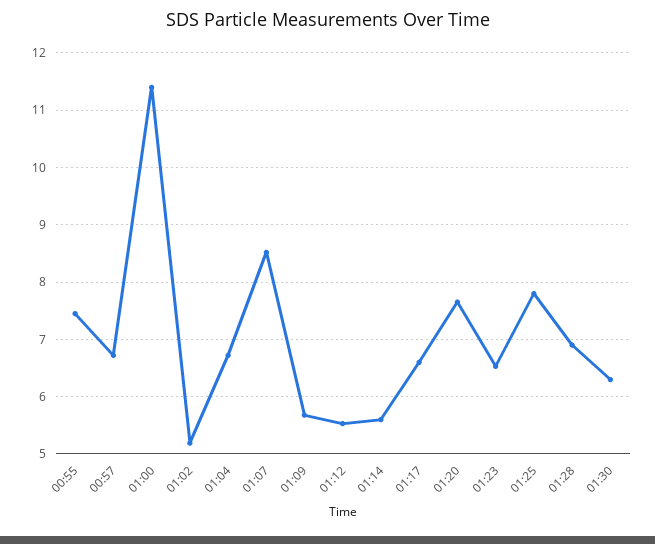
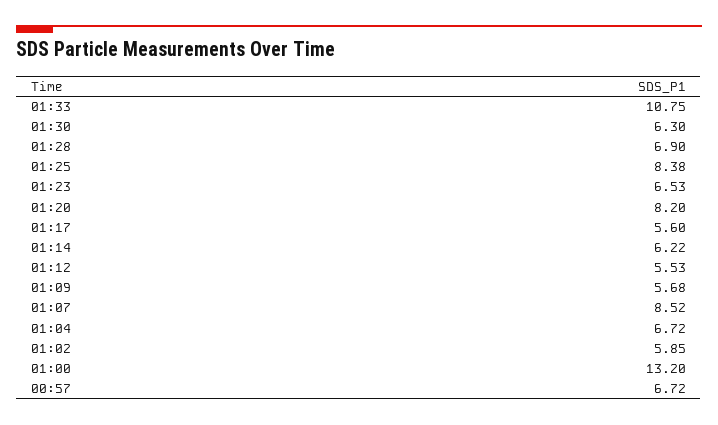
00:55: 7.4 -> none
01:00: 11.4 -> 13.2
01:02: 5.2 -> 5.85
01:14: 5.6 -> 6.22
01:17: 6.6 -> 5.6
01:20: 7.6 -> 8.2
01:25: 7.8 -> 8.38
01:33: none -> 10.75

